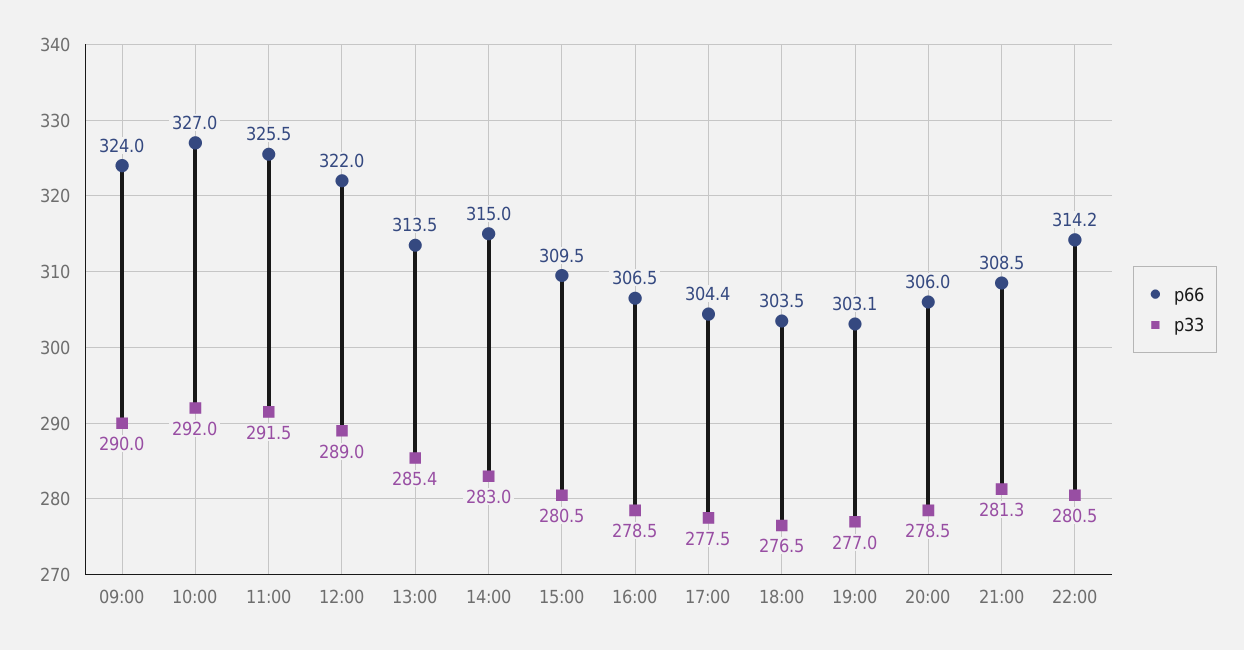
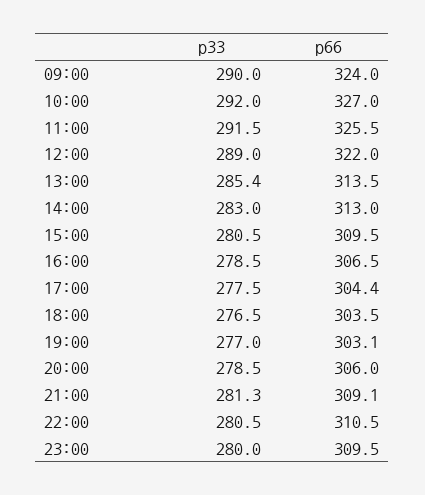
p66, 14:00: 315 -> 313
p66, 21:00: 308.5 -> 309.1
p66, 22:00: 314.2 -> 310.5
p33, 23:00: none -> 280
p66, 23:00: none -> 309.5

